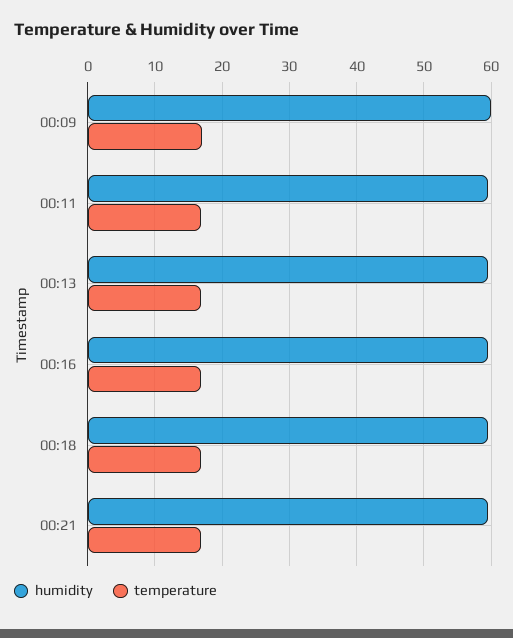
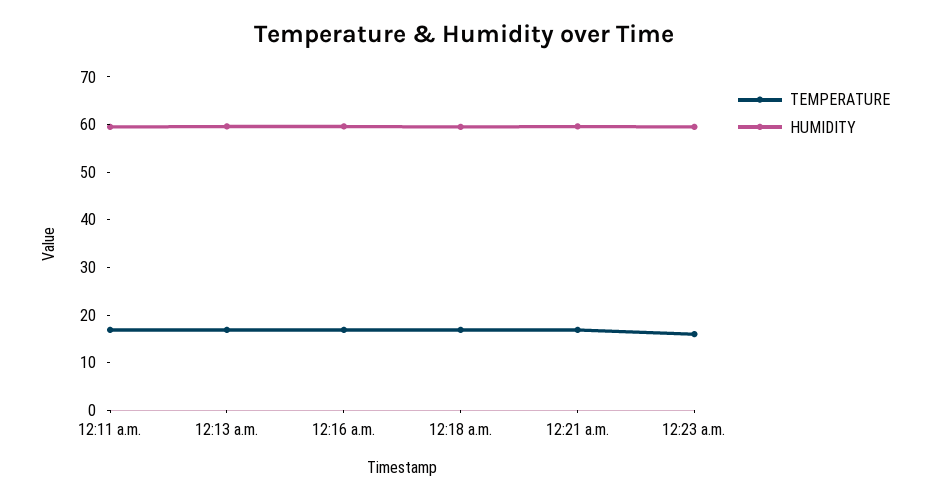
humidity, 00:09: 60 -> none
temperature, 00:09: 17 -> none
temperature, 12:23 a.m.: none -> 16
humidity, 12:23 a.m.: none -> 60

